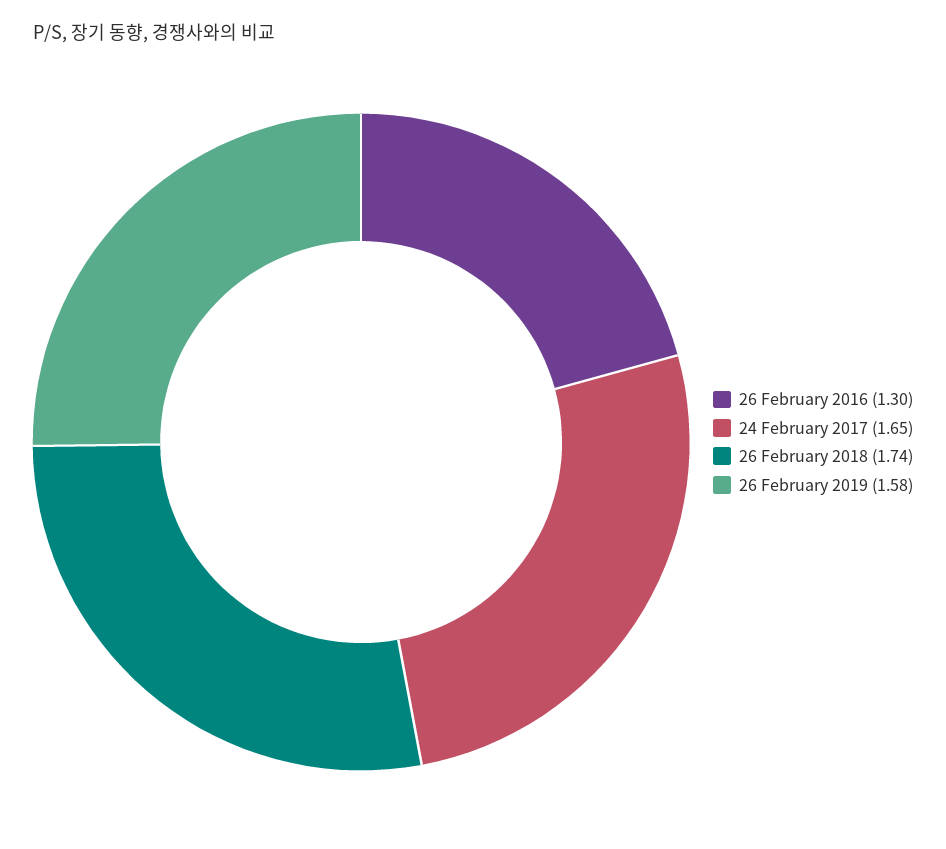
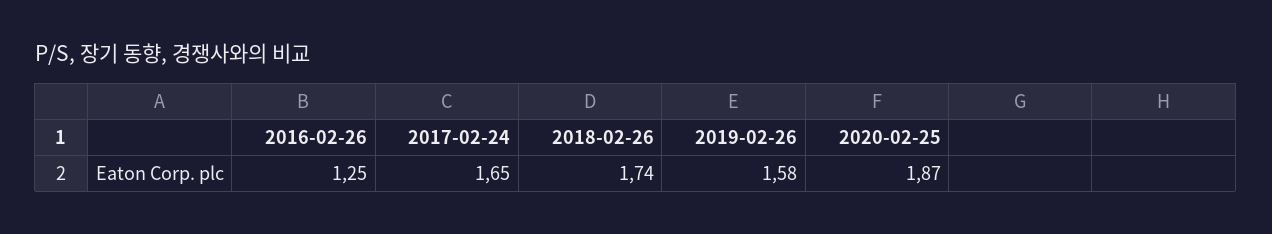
26 February 2016: 1.3 -> 1.25
2020-02-25: none -> 1.87

